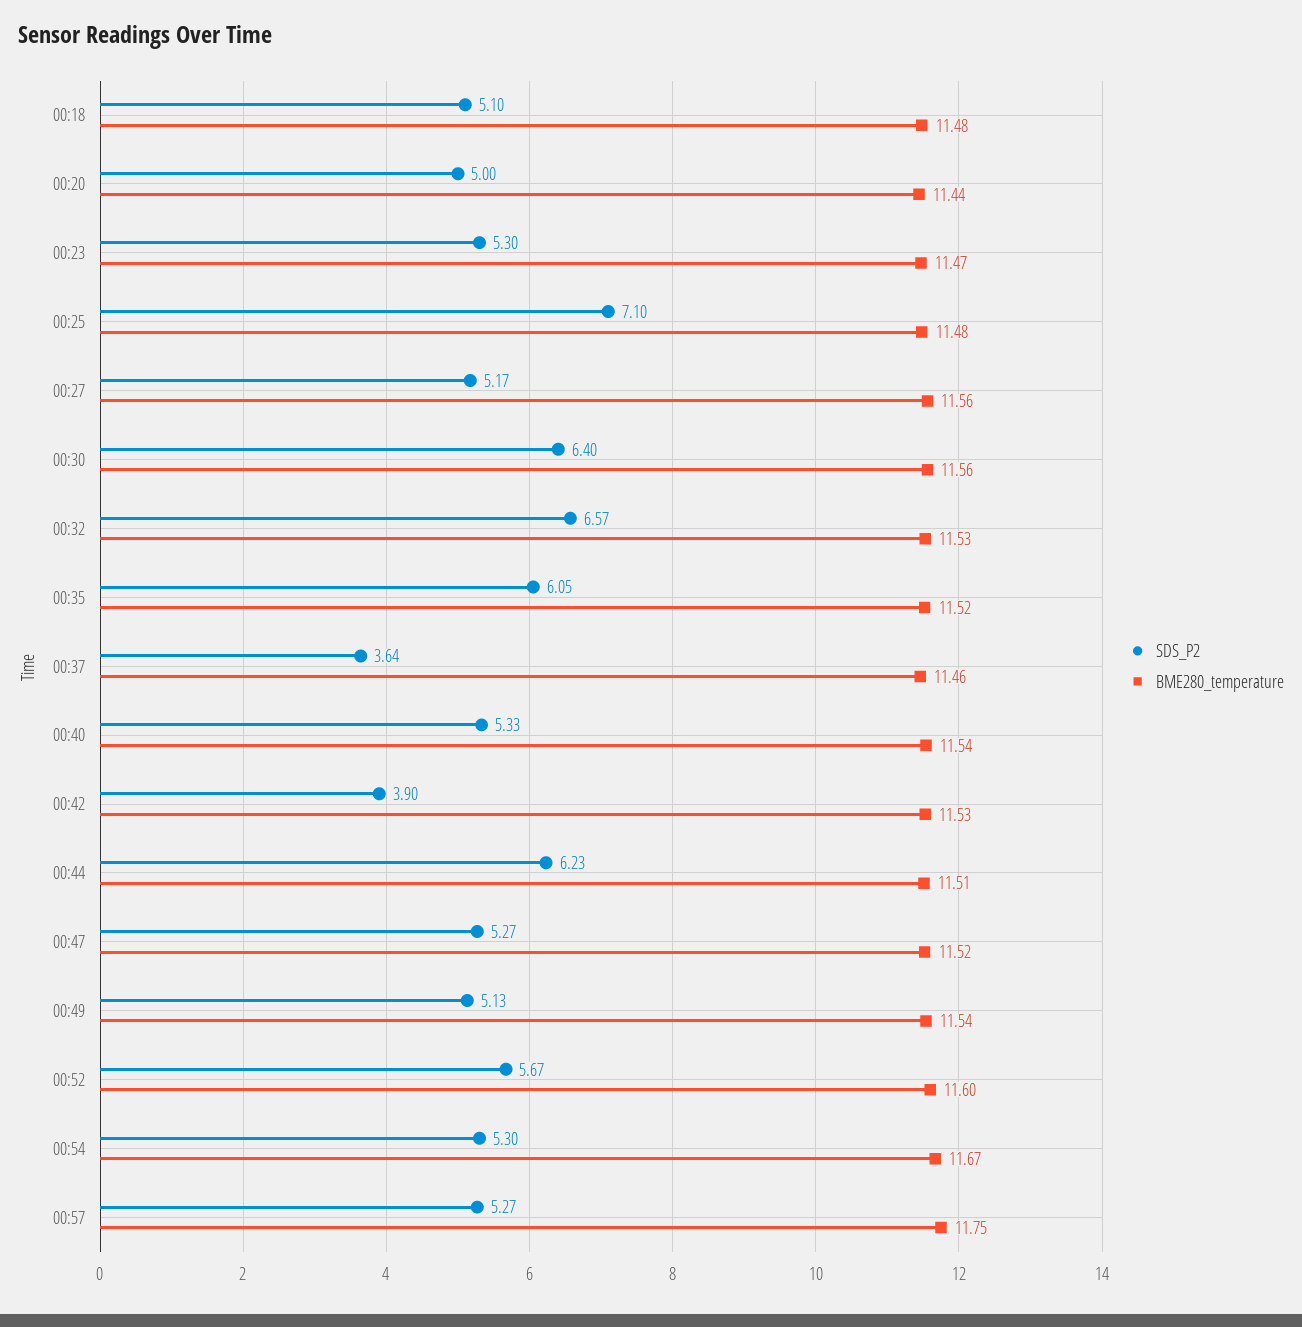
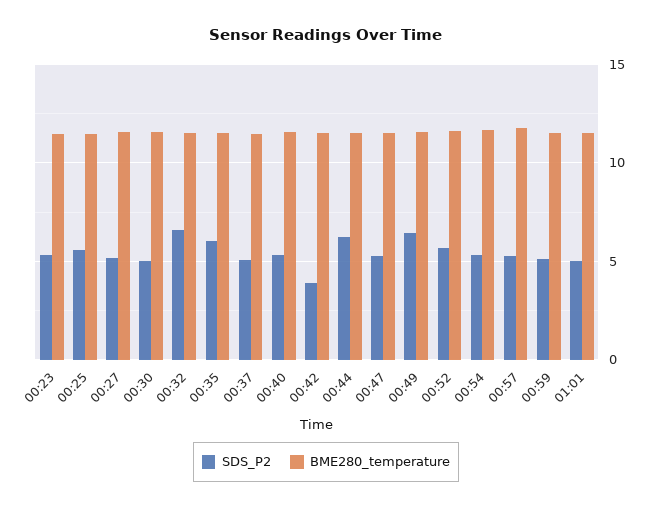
SDS_P2, 00:18: 5.1 -> none
BME280_temperature, 00:18: 11.48 -> none
SDS_P2, 00:20: 5 -> none
BME280_temperature, 00:20: 11.44 -> none
SDS_P2, 00:25: 7.1 -> 5.5
SDS_P2, 00:30: 6.4 -> 5
SDS_P2, 00:37: 3.64 -> 5
SDS_P2, 00:49: 5.13 -> 6.5
SDS_P2, 00:59: none -> 5
BME280_temperature, 00:59: none -> 11.5
SDS_P2, 01:01: none -> 5
BME280_temperature, 01:01: none -> 11.5

